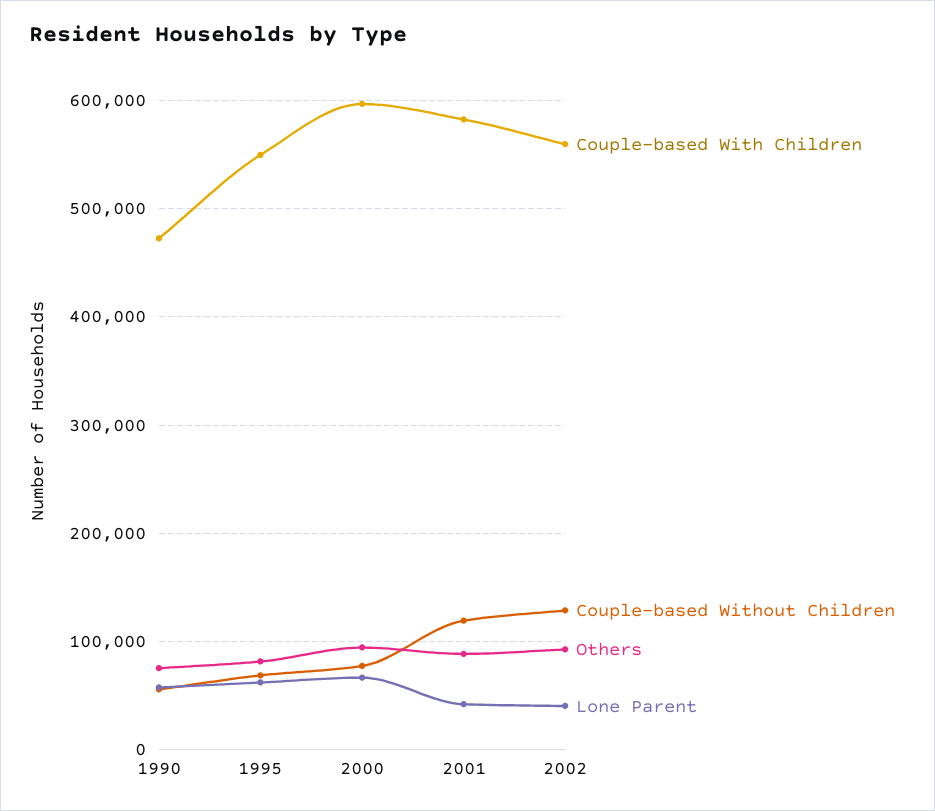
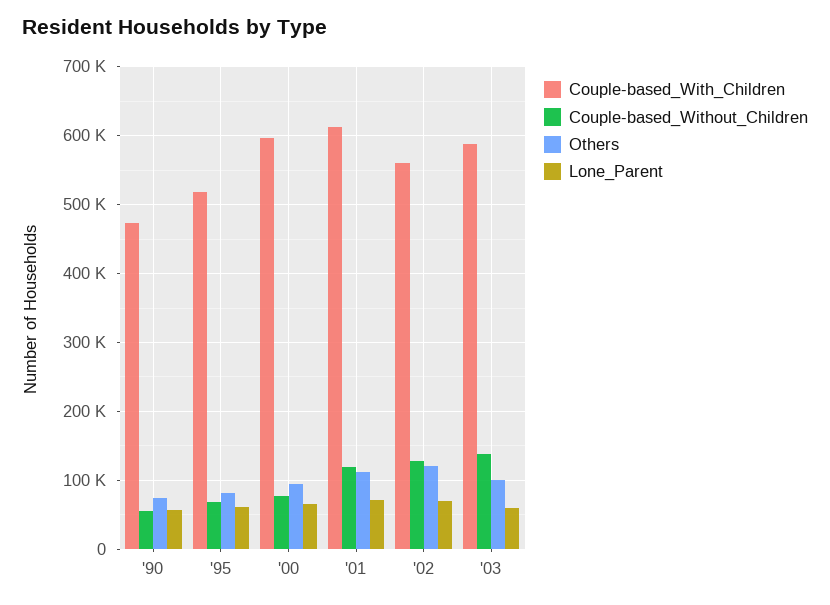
Couple-based With Children, 1995: 550000 -> 520000
Couple-based With Children, 2001: 580000 -> 610000
Others, 2001: 90000 -> 110000
Lone Parent, 2001: 40000 -> 70000
Others, 2002: 90000 -> 120000
Lone Parent, 2002: 40000 -> 70000
Couple-based With Children, '03: none -> 590000
Couple-based Without Children, '03: none -> 140000
Others, '03: none -> 100000
Lone Parent, '03: none -> 60000

